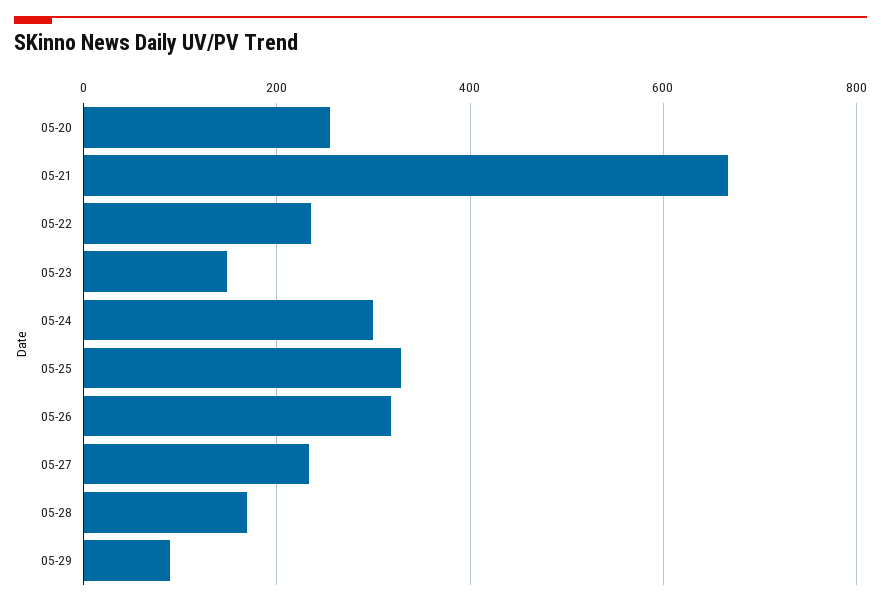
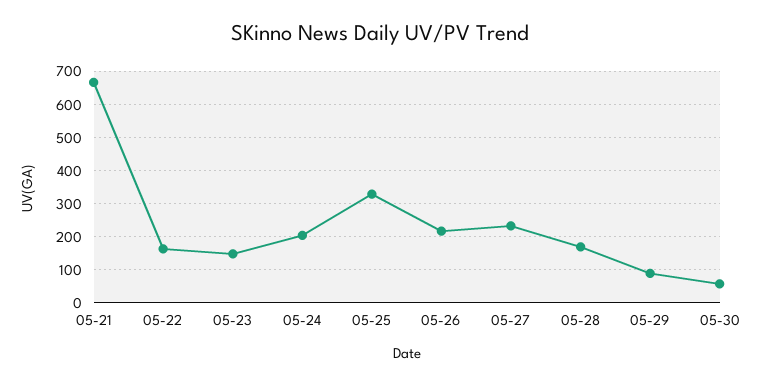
05-20: 260 -> none
05-22: 240 -> 160
05-24: 300 -> 200
05-26: 320 -> 220
05-30: none -> 60

